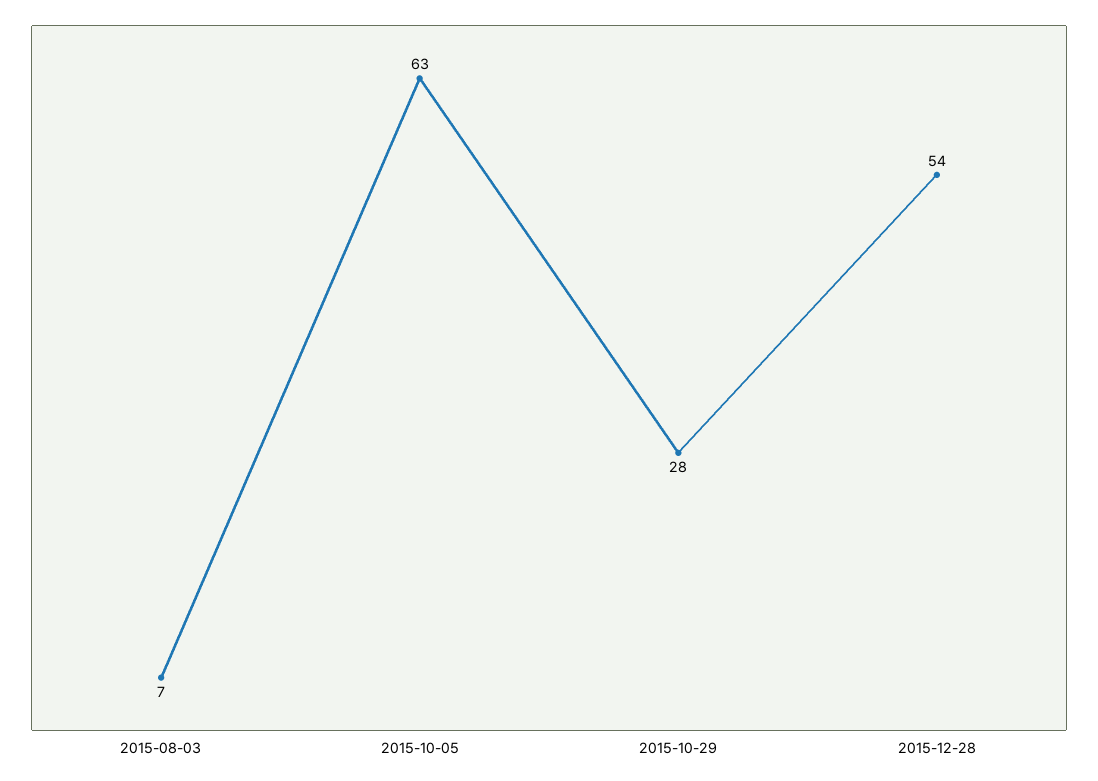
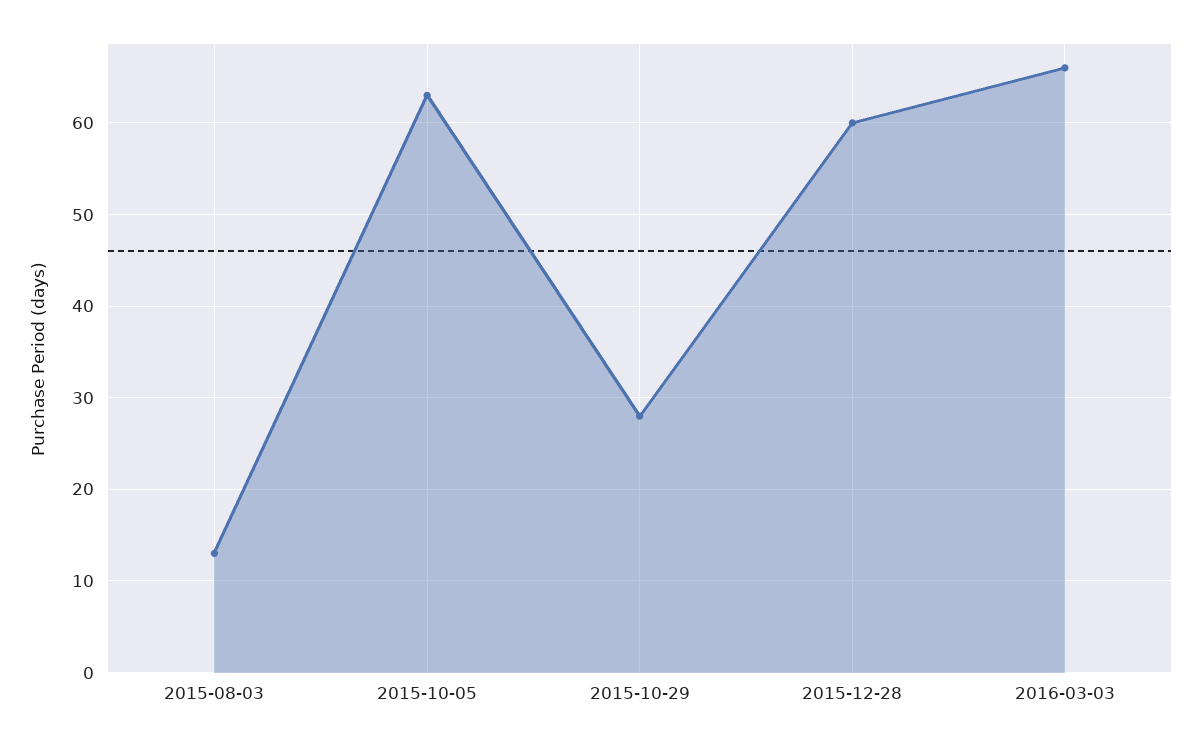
2015-08-03: 7 -> 13
2015-12-28: 54 -> 60
2016-03-03: none -> 66

